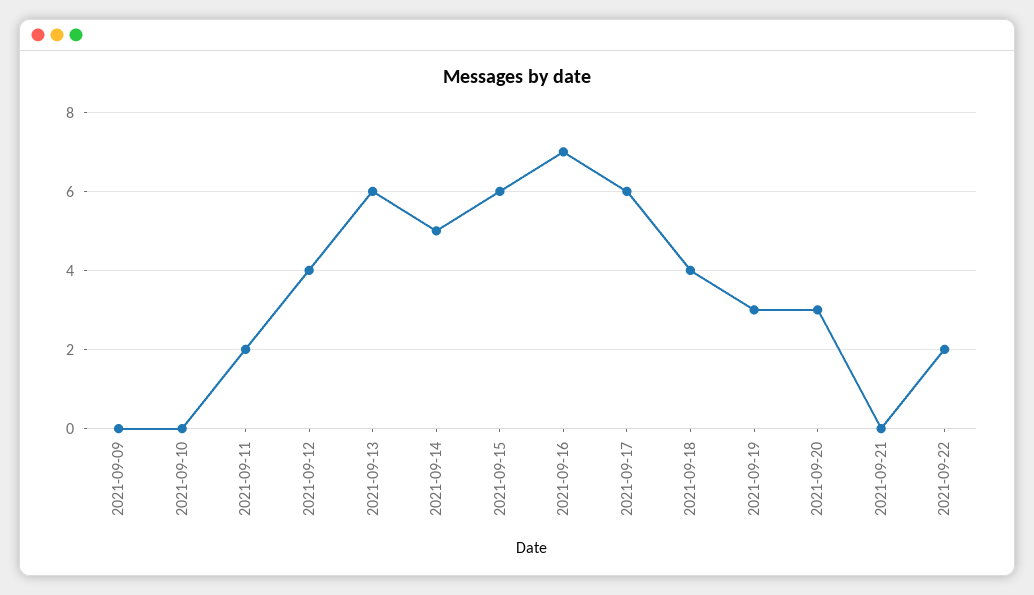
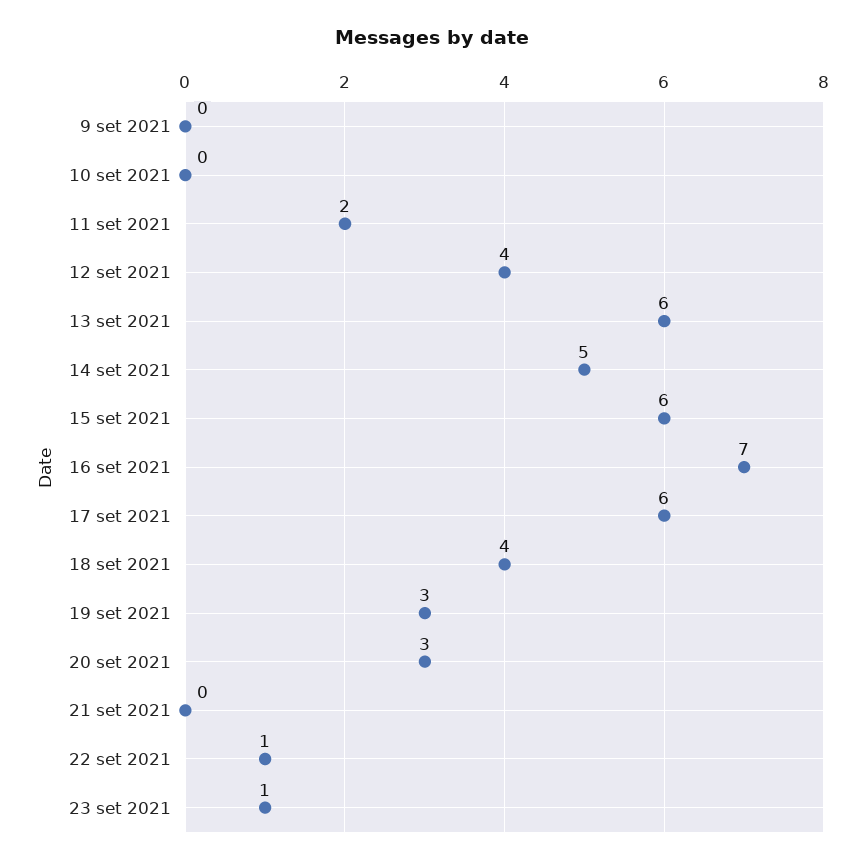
2021-09-22: 2 -> 1
23 set 2021: none -> 1

